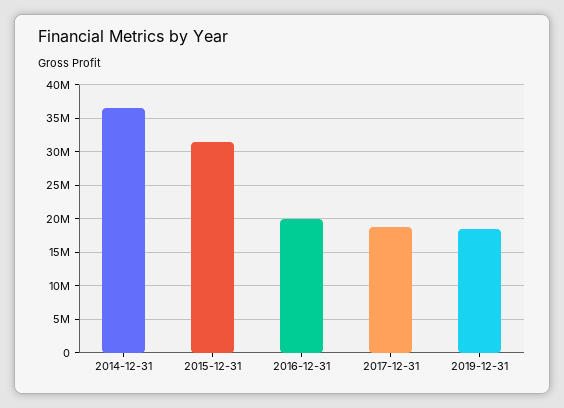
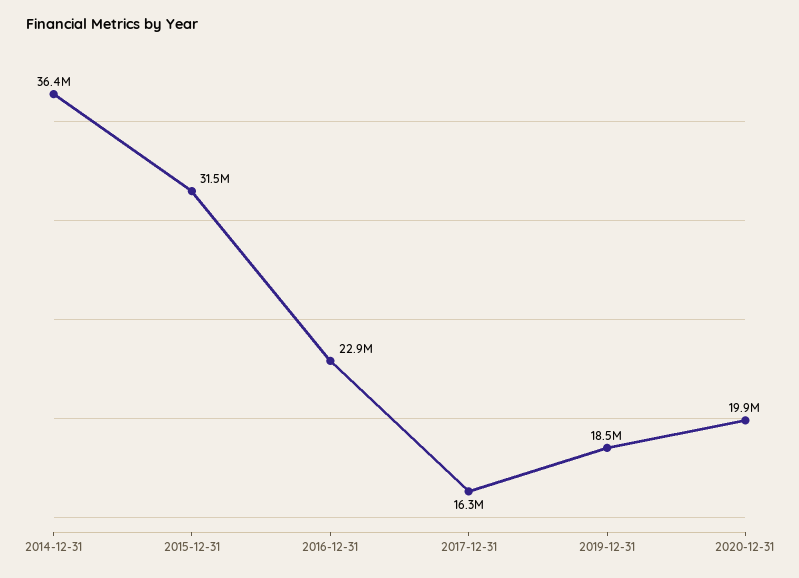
2016-12-31: 20000000 -> 22900000
2017-12-31: 19000000 -> 16300000
2020-12-31: none -> 19900000

